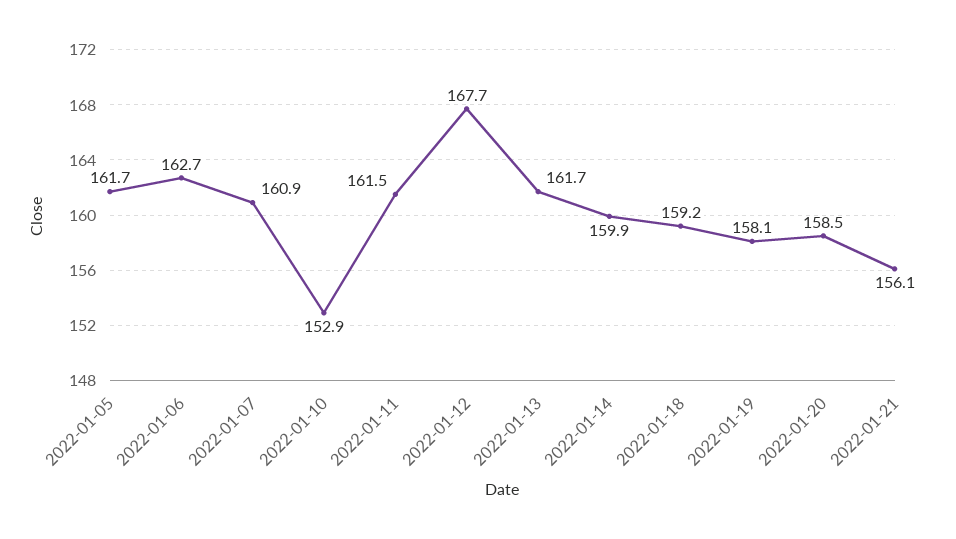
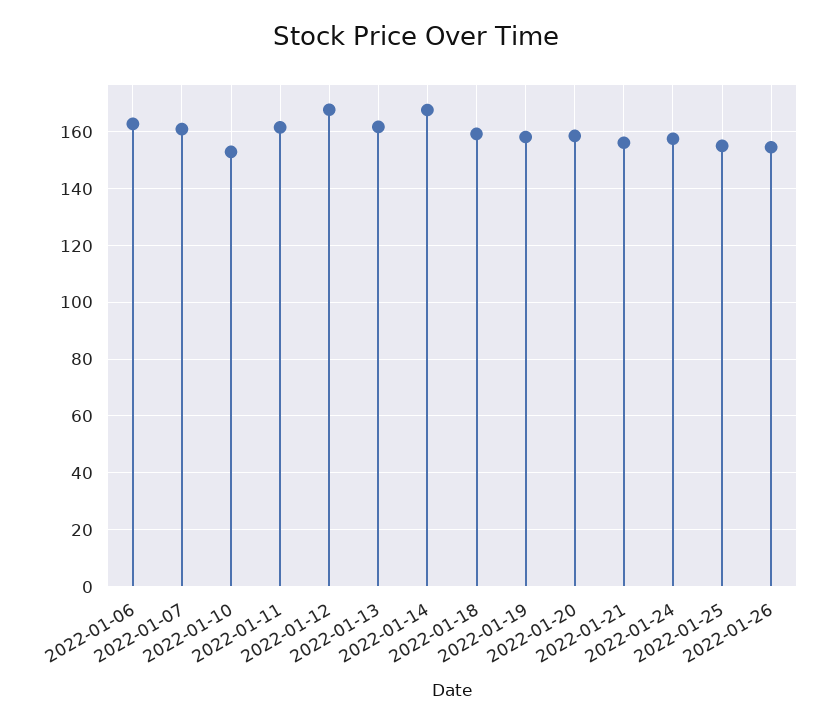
2022-01-05: 161.7 -> none
2022-01-14: 159.9 -> 167.5
2022-01-24: none -> 157.5
2022-01-25: none -> 155
2022-01-26: none -> 155

